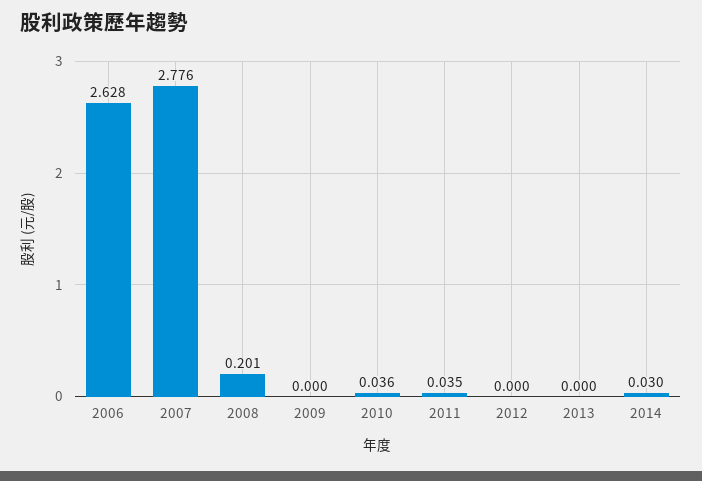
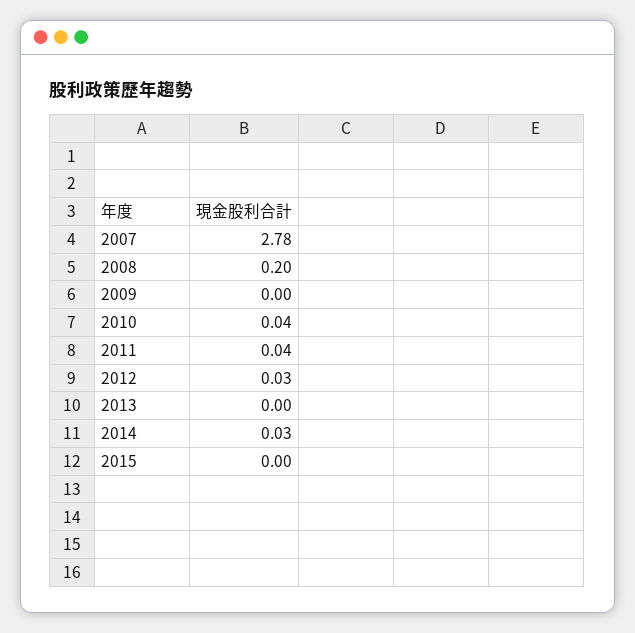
2006: 2.628 -> none
2012: 0 -> 0.03
2015: none -> 0

